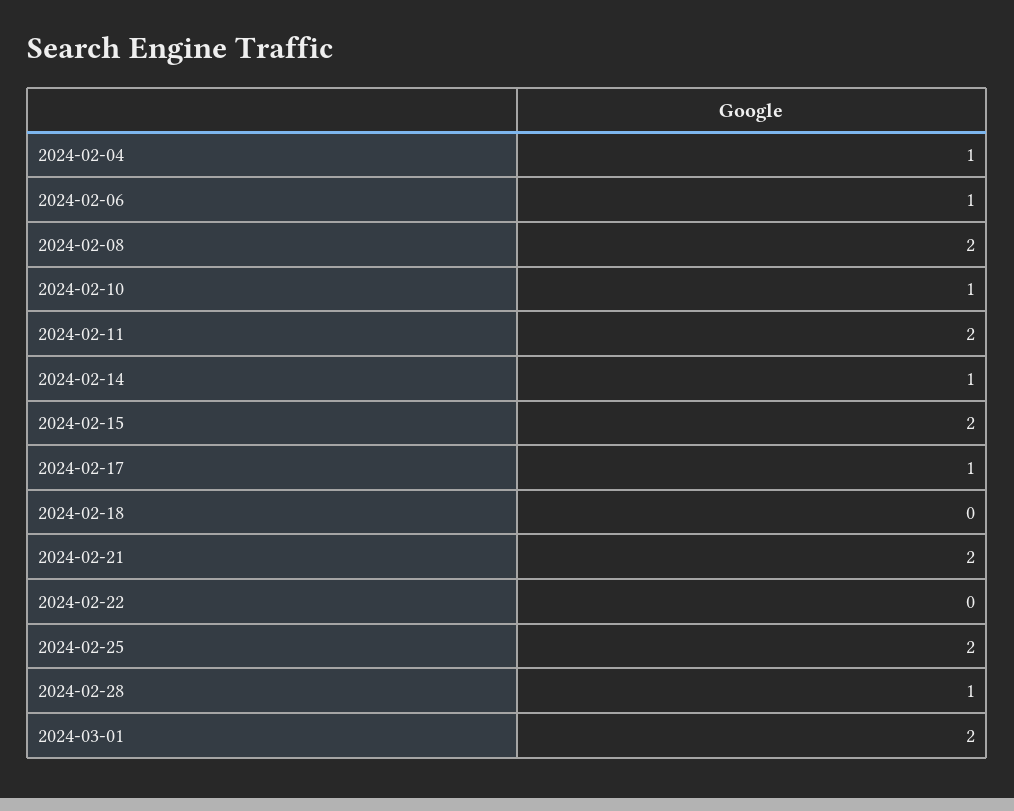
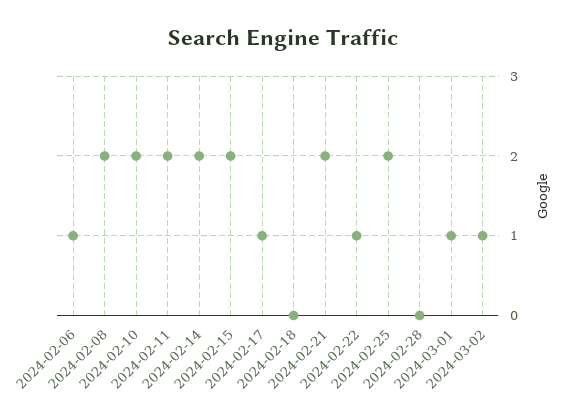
2024-02-04: 1 -> none
2024-02-10: 1 -> 2
2024-02-14: 1 -> 2
2024-02-22: 0 -> 1
2024-02-28: 1 -> 0
2024-03-01: 2 -> 1
2024-03-02: none -> 1

